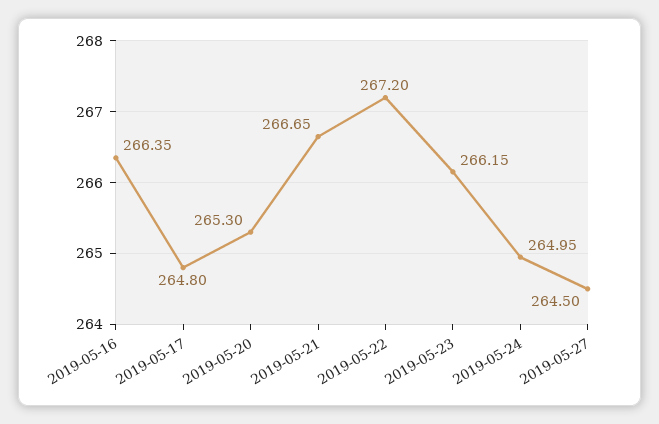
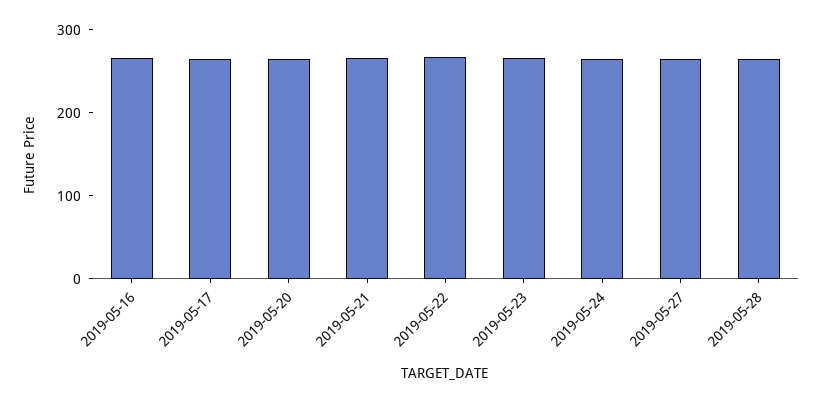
2019-05-28: none -> 260

